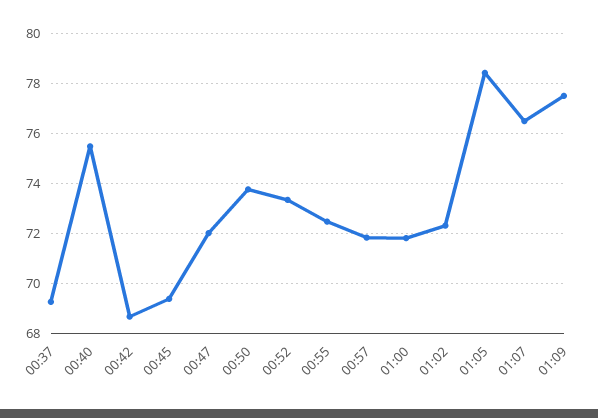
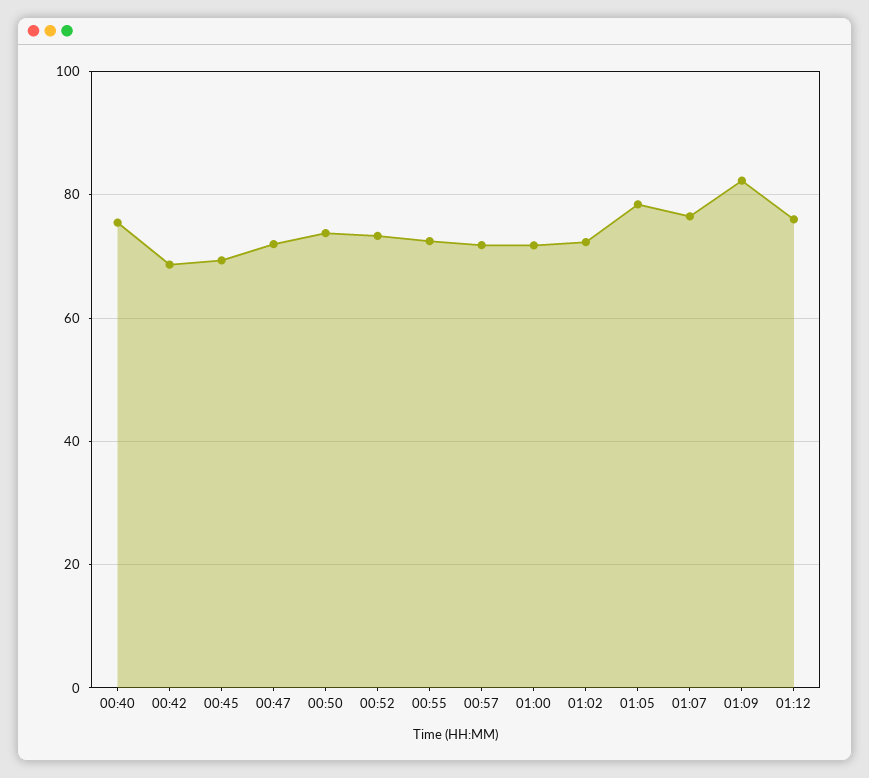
00:37: 69.25 -> none
01:09: 77.5 -> 82
01:12: none -> 76

